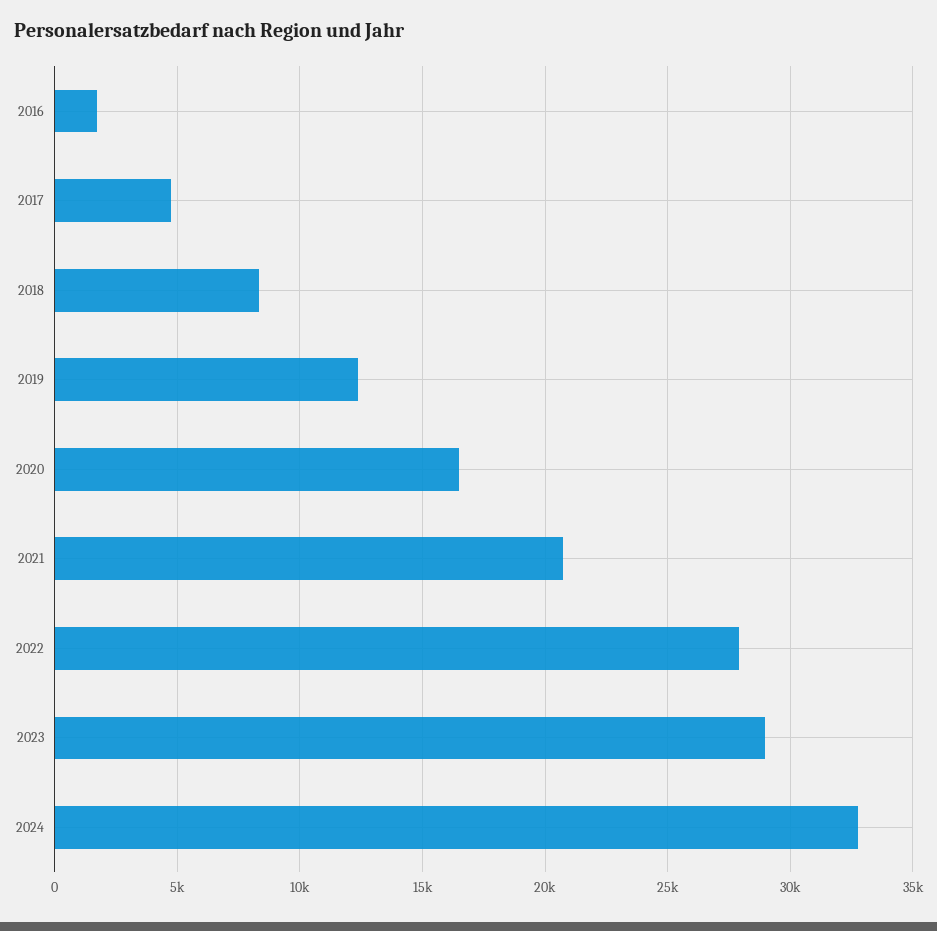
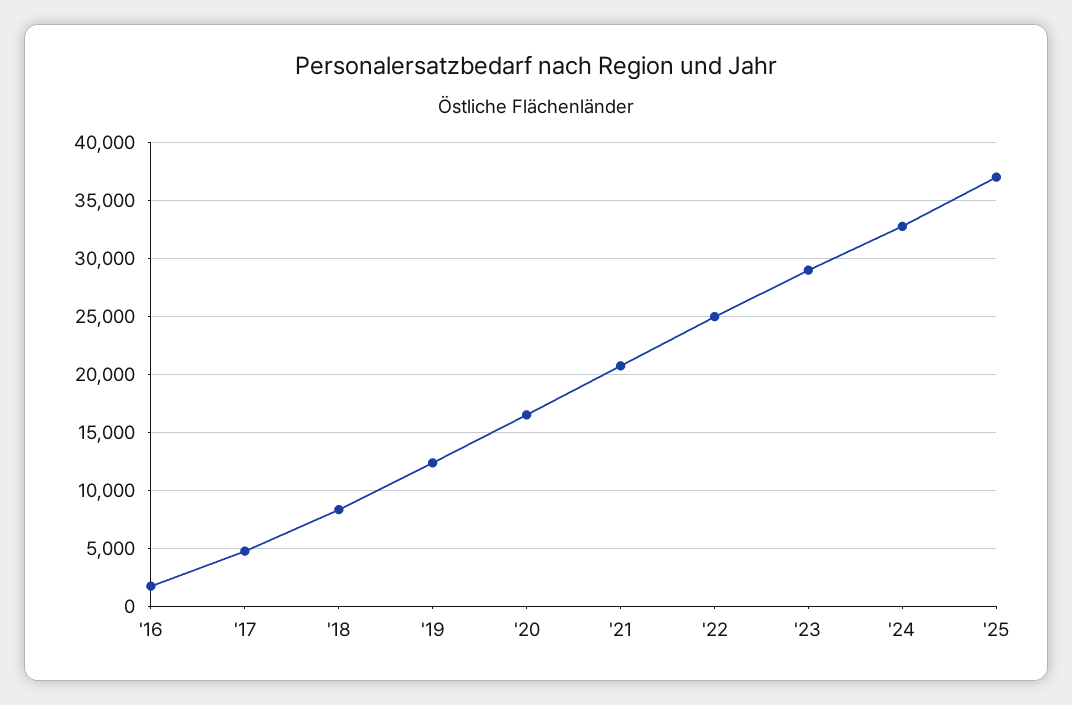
2022: 28000 -> 25000
'25: none -> 37000

